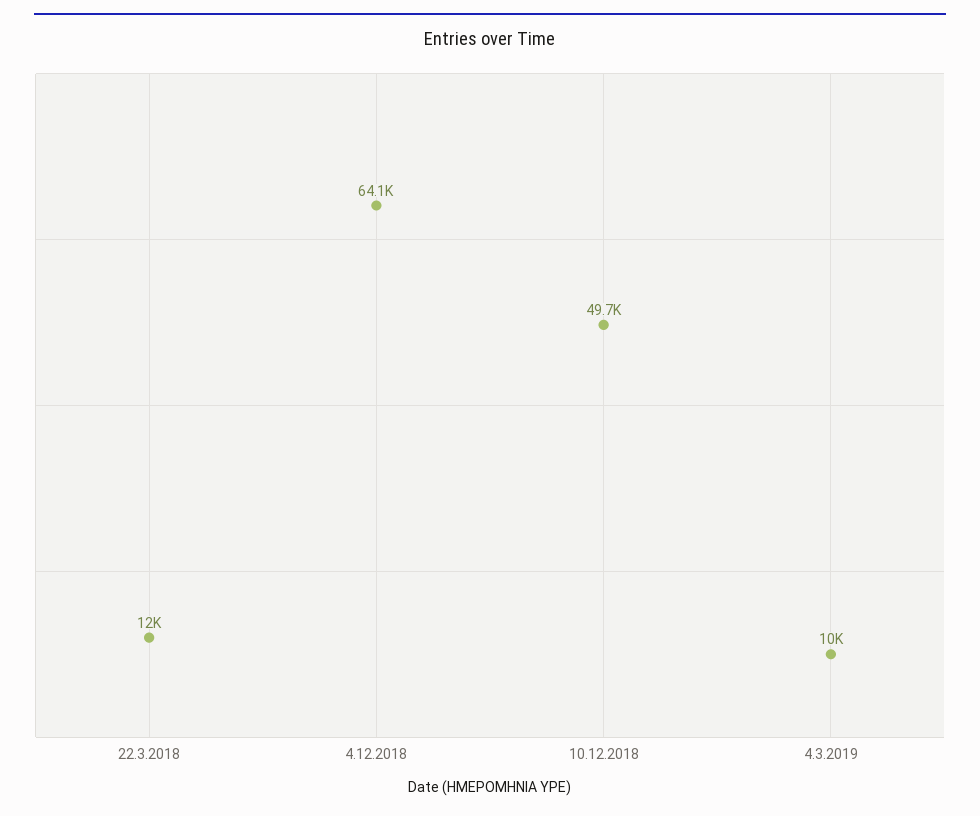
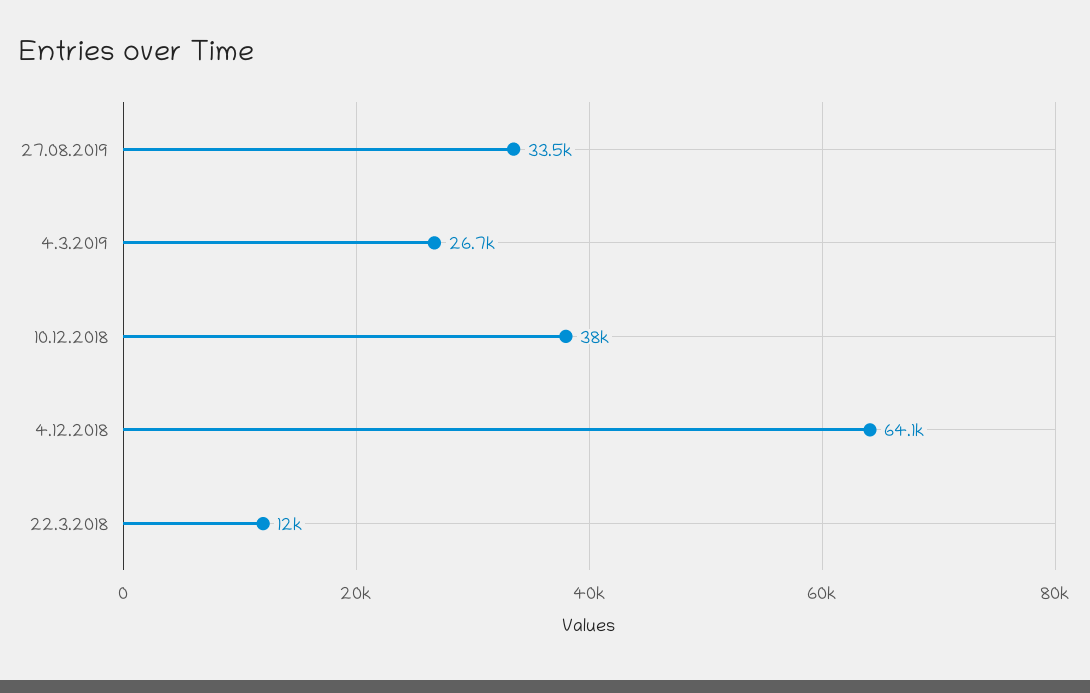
10.12.2018: 49700 -> 38000
4.3.2019: 10000 -> 26700
27.08.2019: none -> 33500

